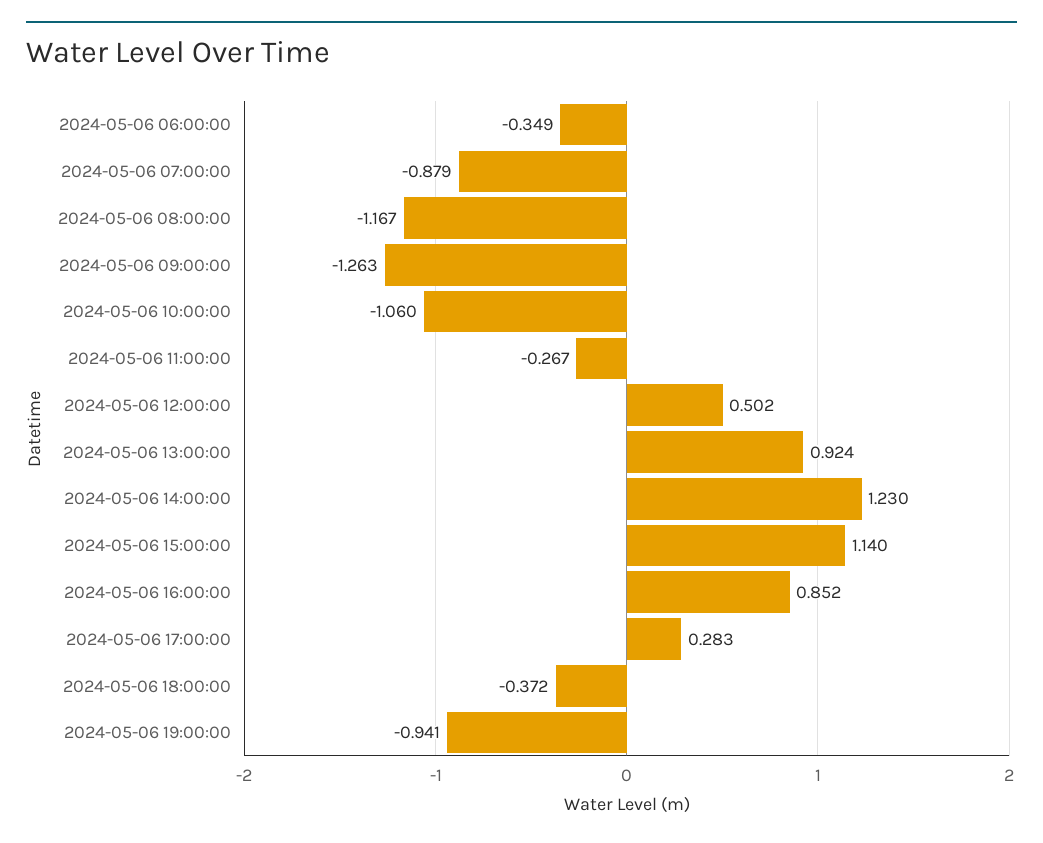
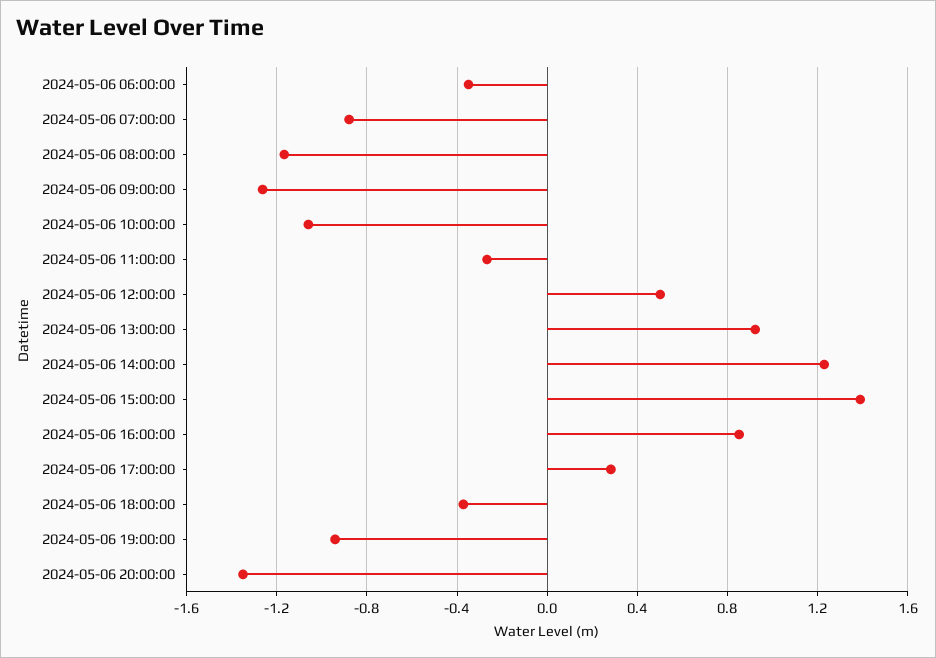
2024-05-06 15:00:00: 1.14 -> 1.4
2024-05-06 20:00:00: none -> -1.35

